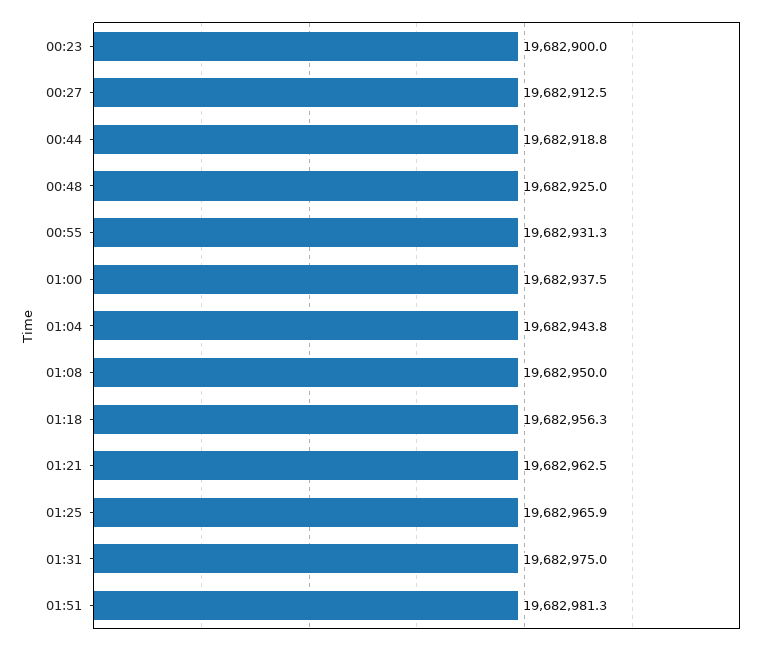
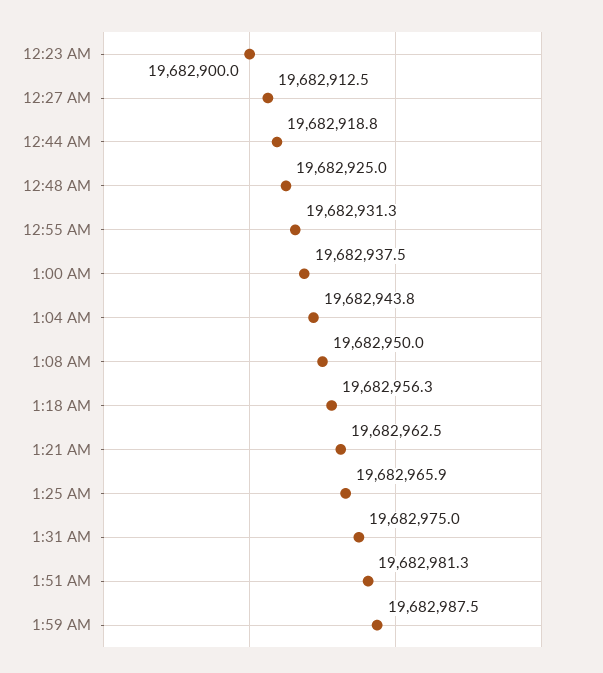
1:59 AM: none -> 19682987.5

